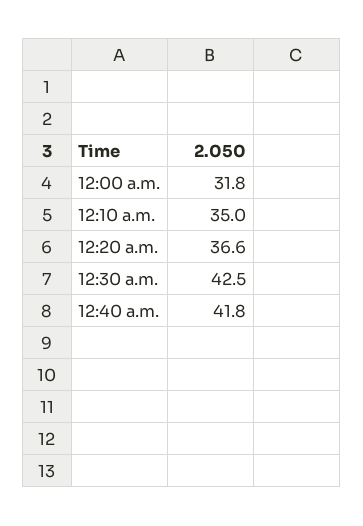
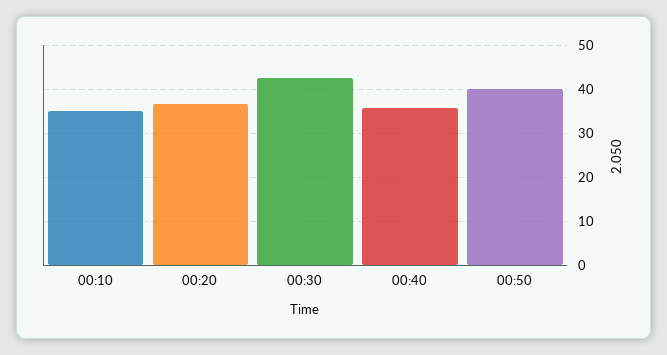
12:00 a.m.: 31.8 -> none
12:40 a.m.: 41.8 -> 36
00:50: none -> 40

